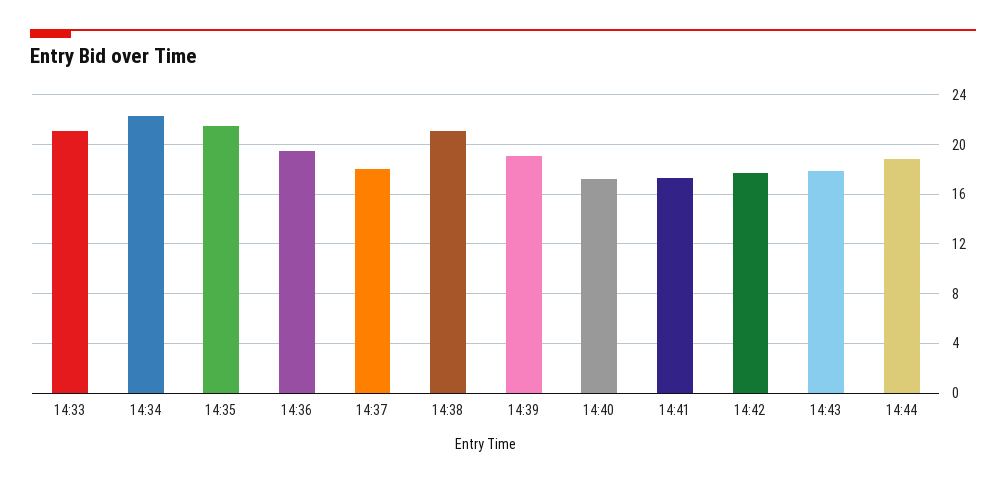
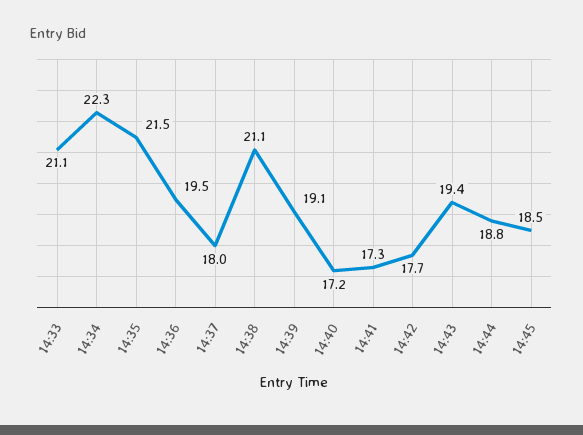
14:43: 18 -> 19.4
14:45: none -> 18.5

